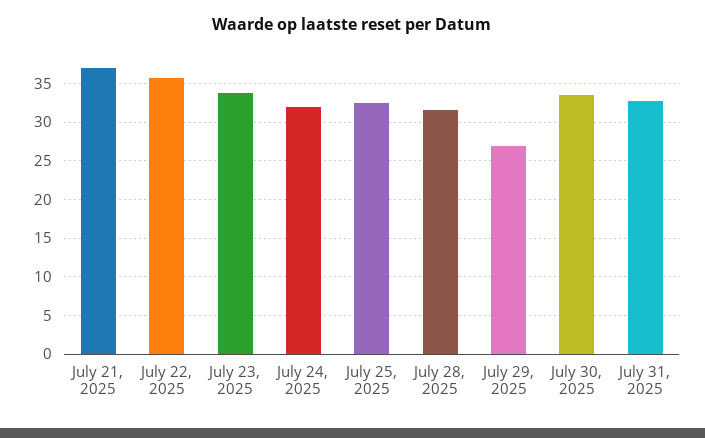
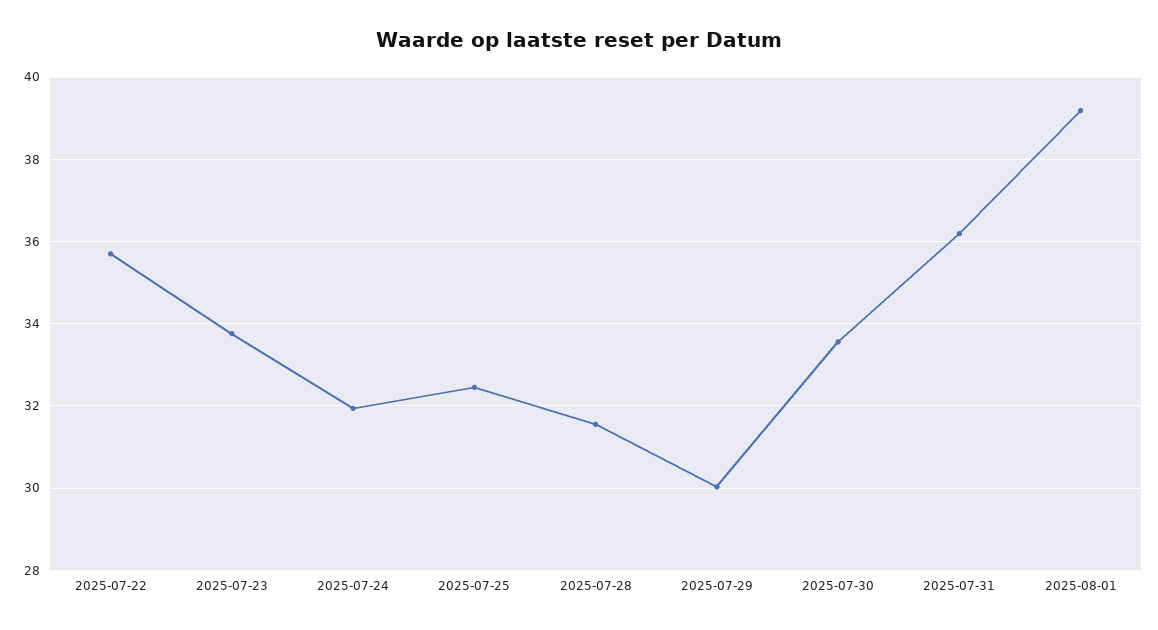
July 21, 2025: 37 -> none
July 29, 2025: 27 -> 30
July 31, 2025: 33 -> 36.2
2025-08-01: none -> 39.2

